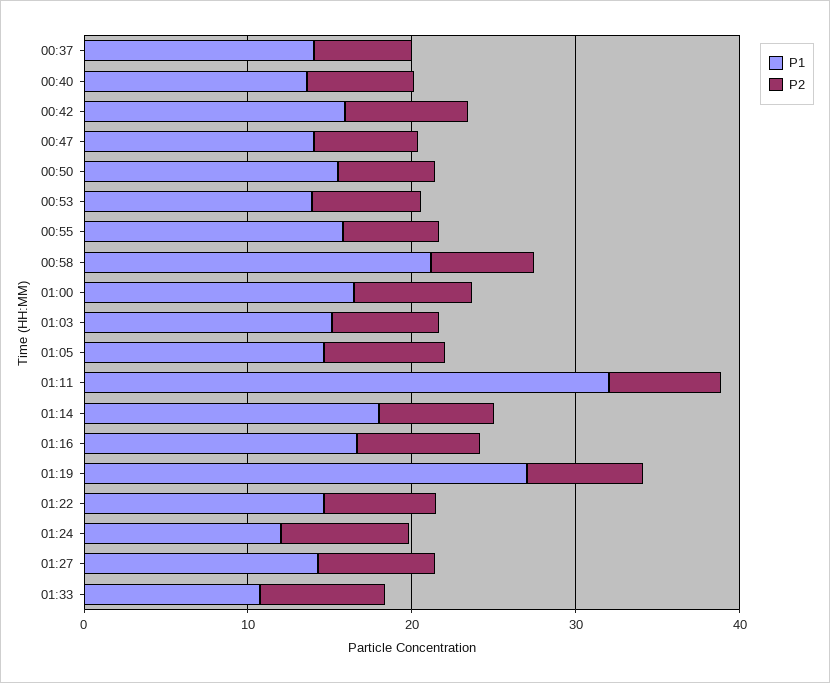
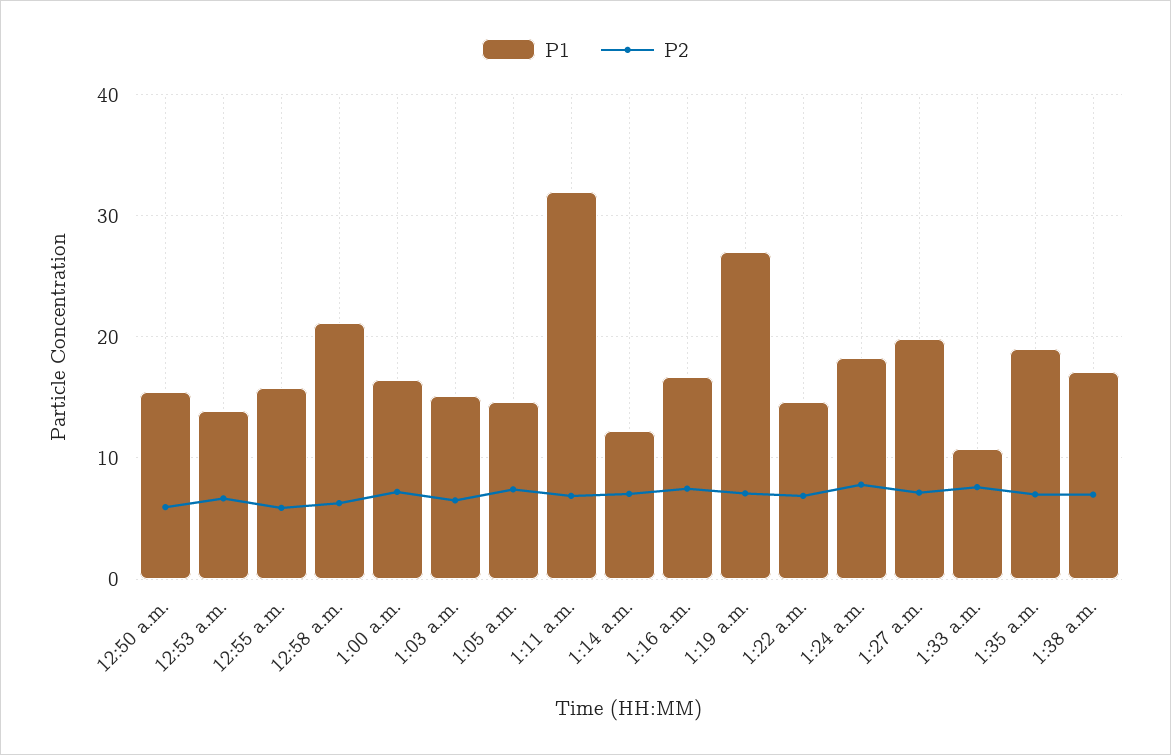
P1, 00:37: 14 -> none
P2, 00:37: 6 -> none
P1, 00:40: 14 -> none
P2, 00:40: 6 -> none
P1, 00:42: 16 -> none
P2, 00:42: 8 -> none
P1, 00:47: 14 -> none
P2, 00:47: 6 -> none
P1, 01:14: 18 -> 12
P1, 01:24: 12 -> 18
P1, 01:27: 14 -> 20
P1, 1:35 a.m.: none -> 19
P2, 1:35 a.m.: none -> 7
P1, 1:38 a.m.: none -> 17
P2, 1:38 a.m.: none -> 7

